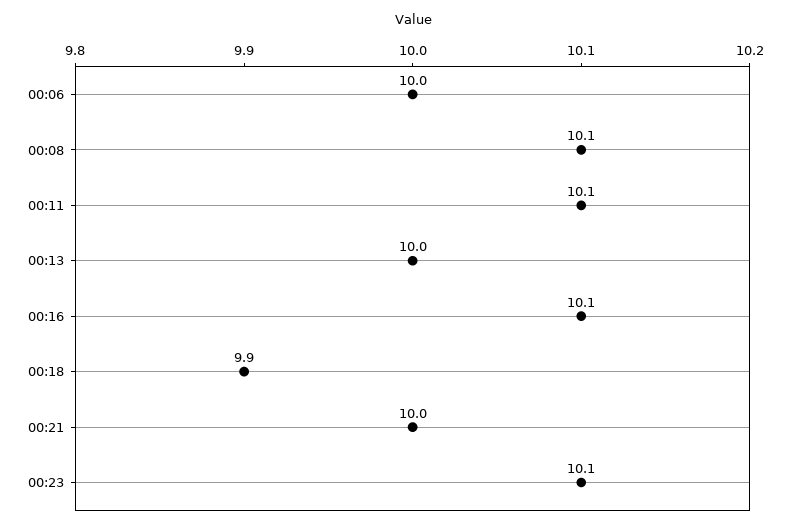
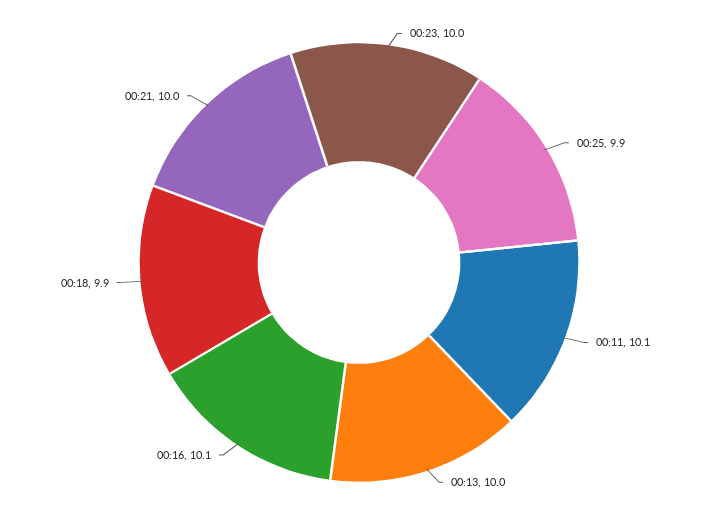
00:06: 10 -> none
00:08: 10.1 -> none
00:23: 10.1 -> 10
00:25: none -> 9.9

